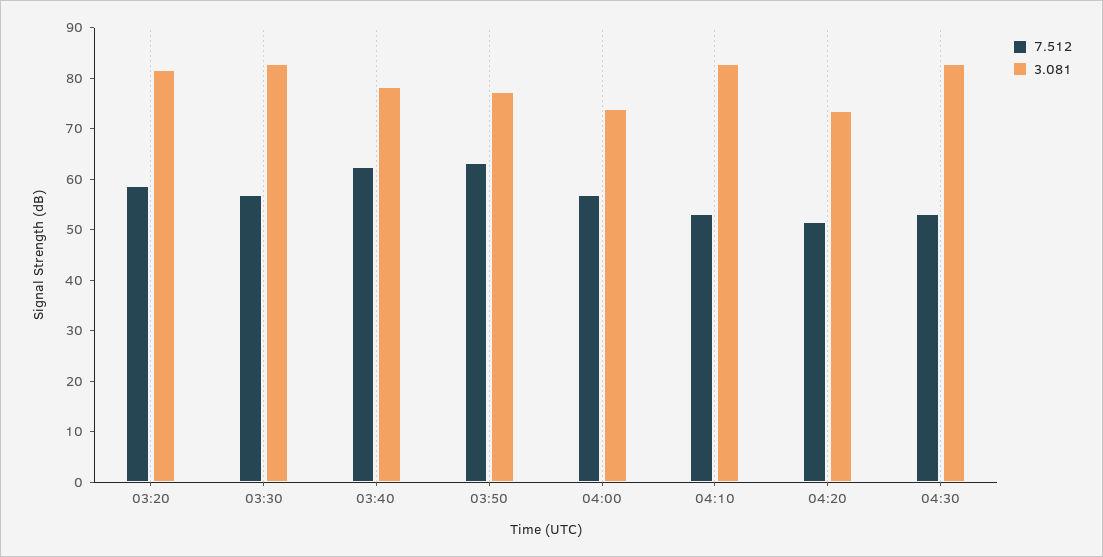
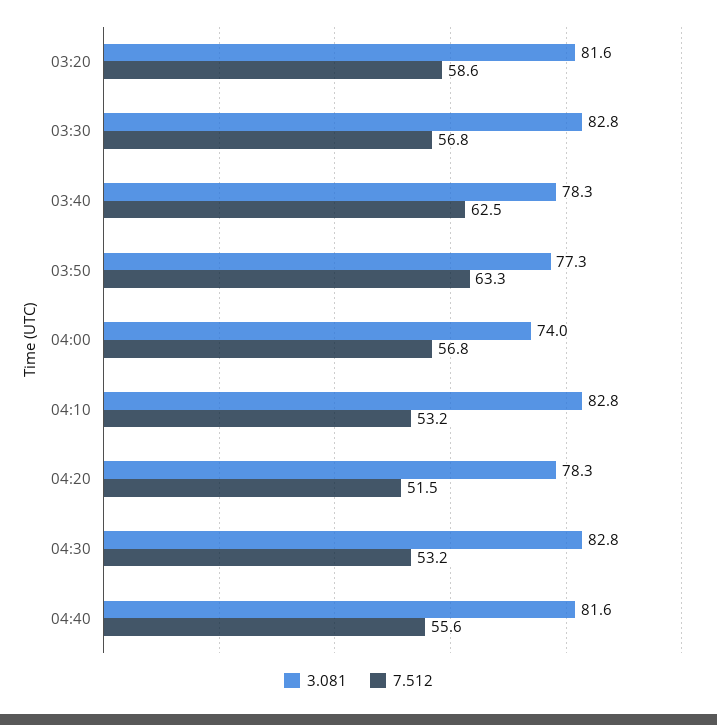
3.081, 04:20: 74 -> 78.3
3.081, 04:40: none -> 81.6
7.512, 04:40: none -> 55.6

